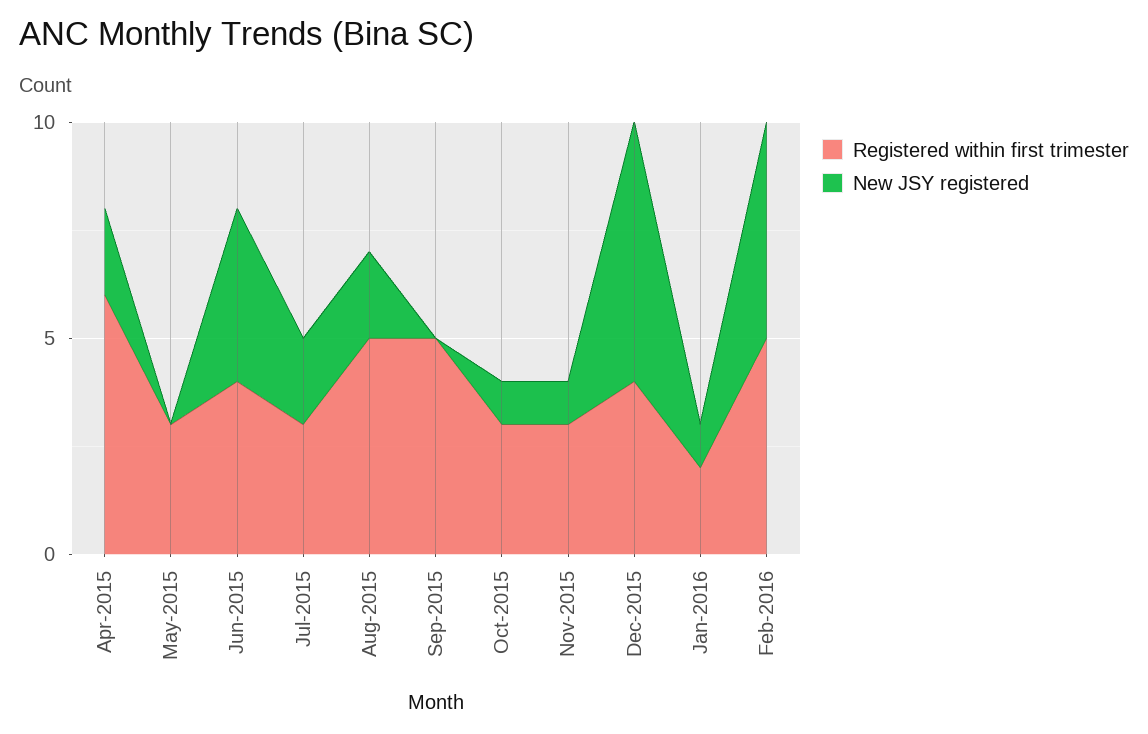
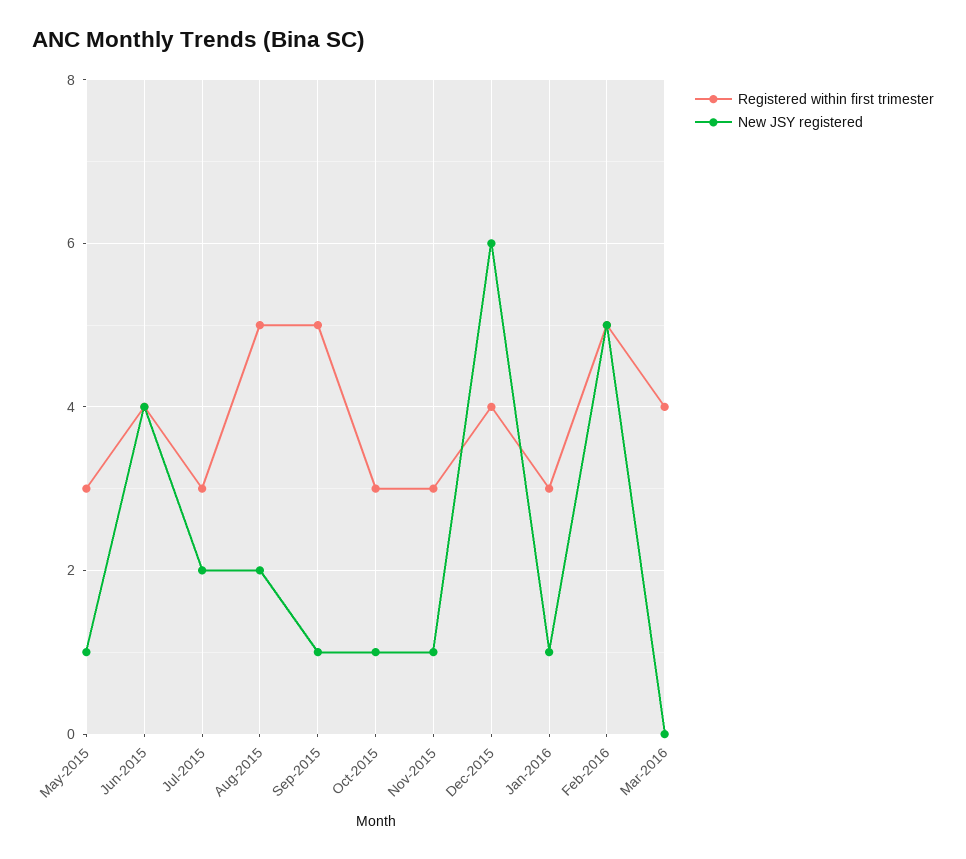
Registered within first trimester, Apr-2015: 6 -> none
New JSY registered, Apr-2015: 2 -> none
New JSY registered, May-2015: 0 -> 1
New JSY registered, Sep-2015: 0 -> 1
Registered within first trimester, Jan-2016: 2 -> 3
Registered within first trimester, Mar-2016: none -> 4
New JSY registered, Mar-2016: none -> 0

